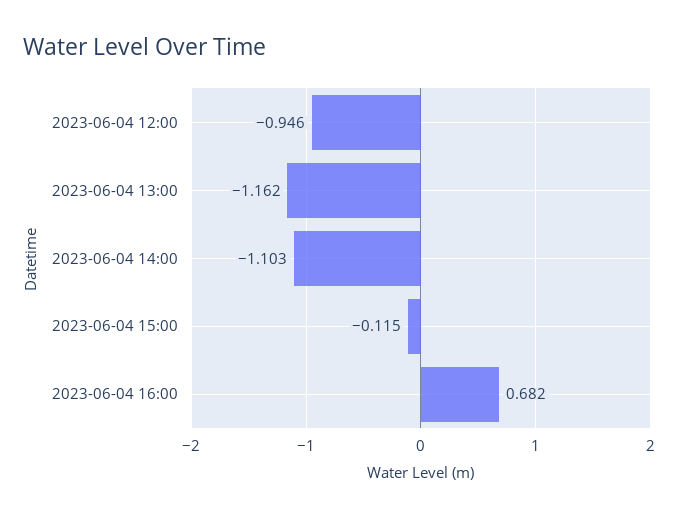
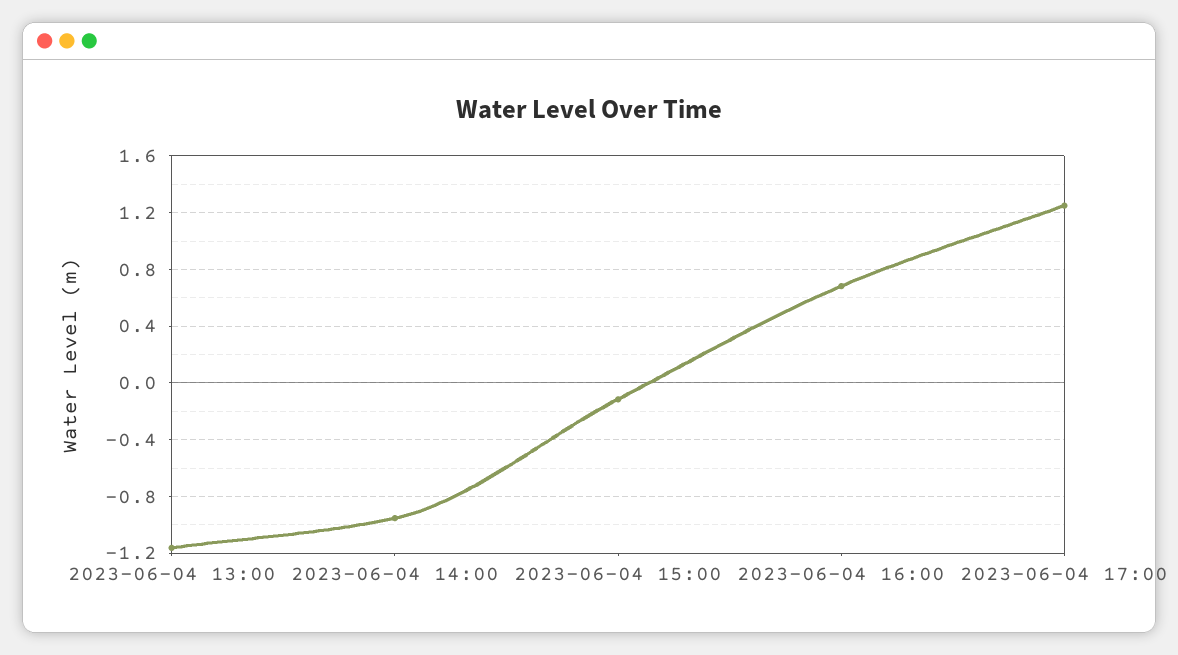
2023-06-04 12:00: -0.946 -> none
2023-06-04 14:00: -1.103 -> -0.95
2023-06-04 17:00: none -> 1.25

